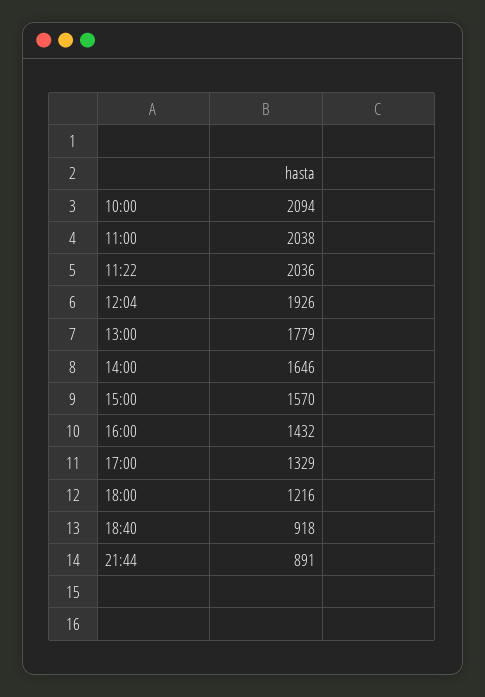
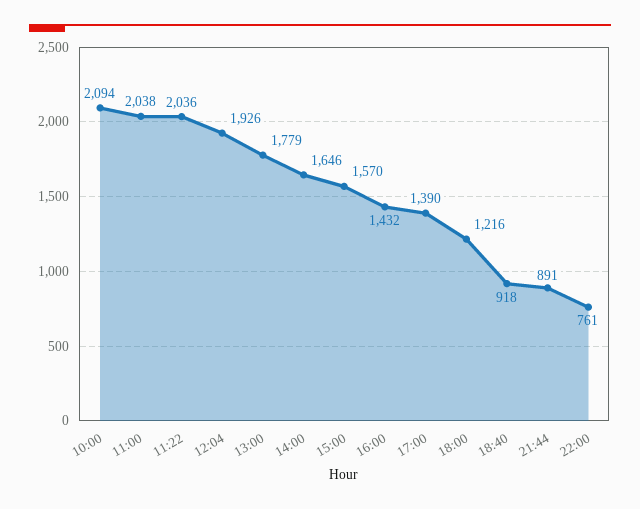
17:00: 1329 -> 1390
22:00: none -> 761

